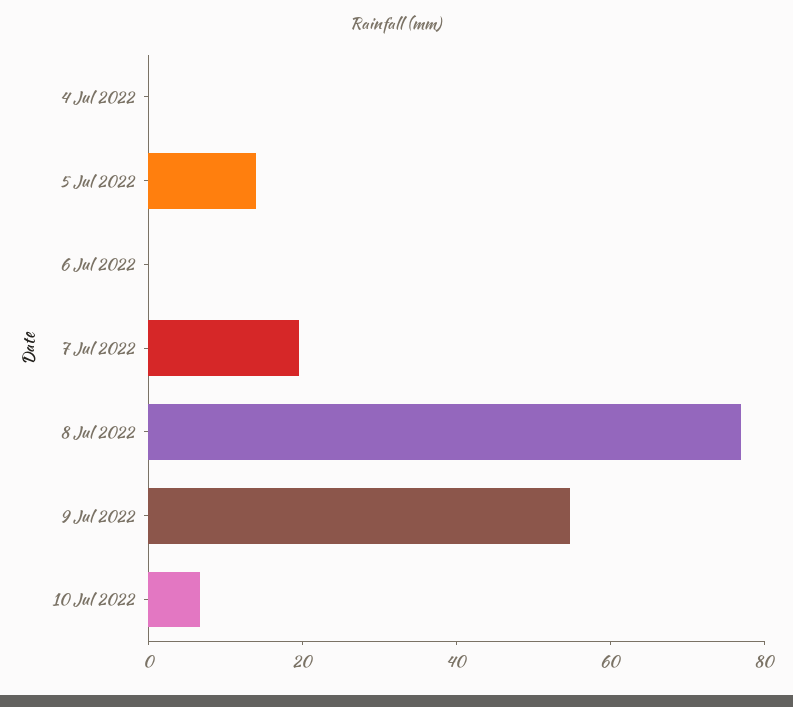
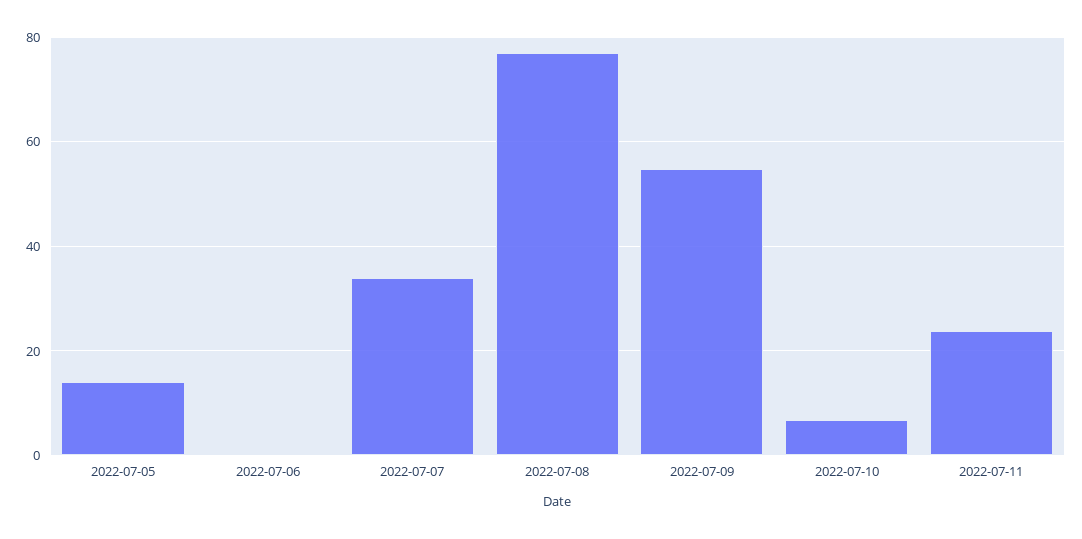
4 Jul 2022: 0 -> none
7 Jul 2022: 20 -> 34
2022-07-11: none -> 24

